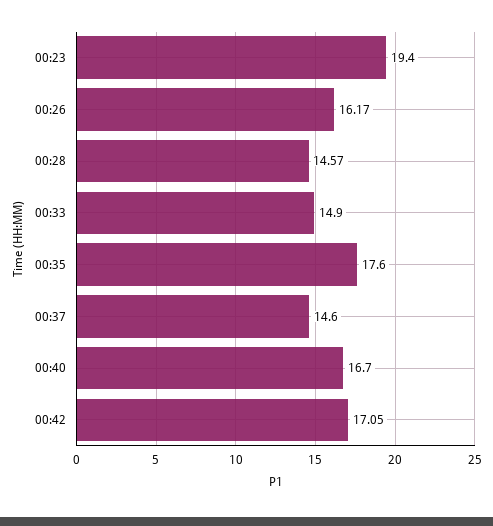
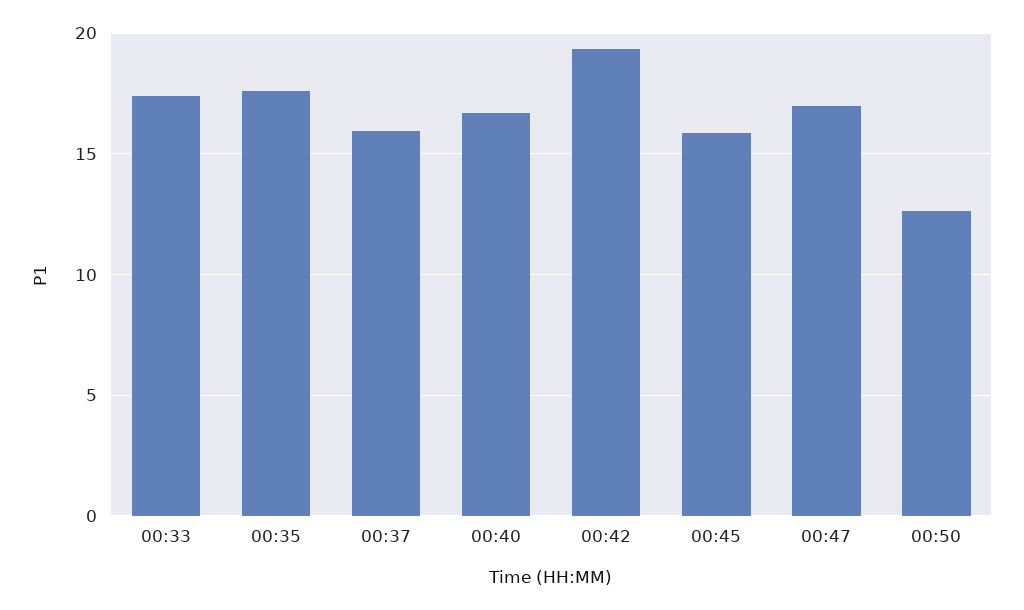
00:23: 19.4 -> none
00:26: 16.17 -> none
00:28: 14.57 -> none
00:33: 14.9 -> 17.5
00:37: 14.6 -> 16
00:42: 17.05 -> 19.5
00:45: none -> 16
00:47: none -> 17
00:50: none -> 12.5

